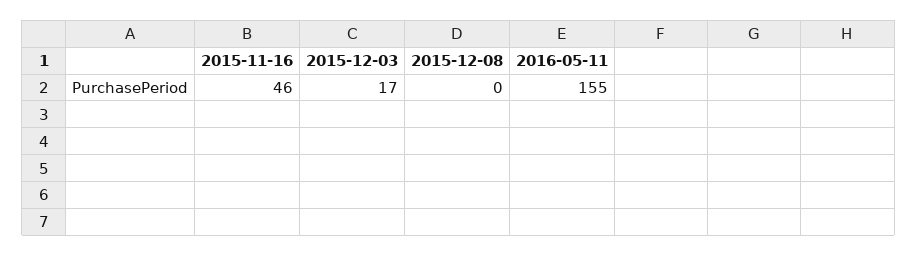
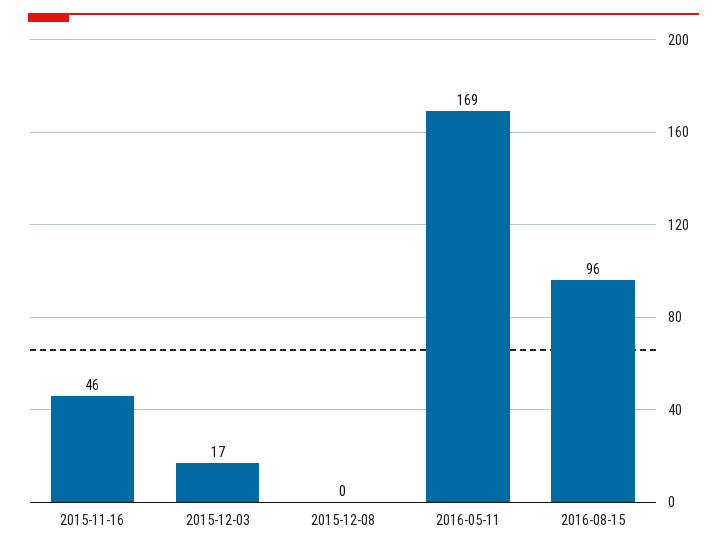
2016-05-11: 155 -> 169
2016-08-15: none -> 96

